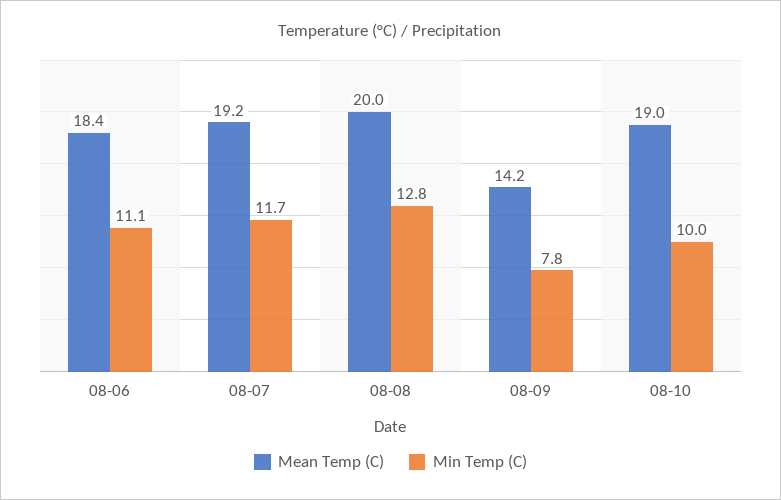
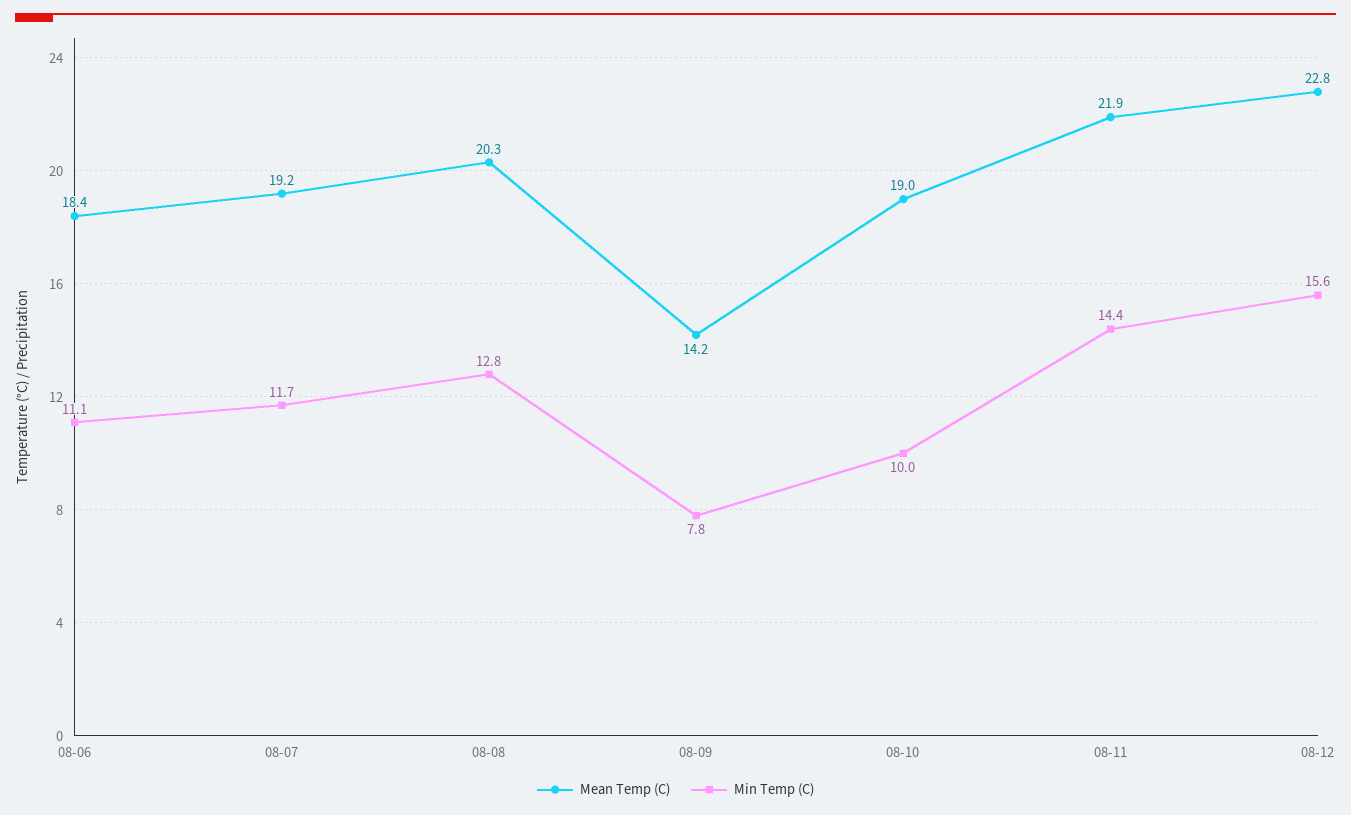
Mean Temp (C), 08-08: 20 -> 20.3
Mean Temp (C), 08-11: none -> 21.9
Min Temp (C), 08-11: none -> 14.4
Mean Temp (C), 08-12: none -> 22.8
Min Temp (C), 08-12: none -> 15.6

